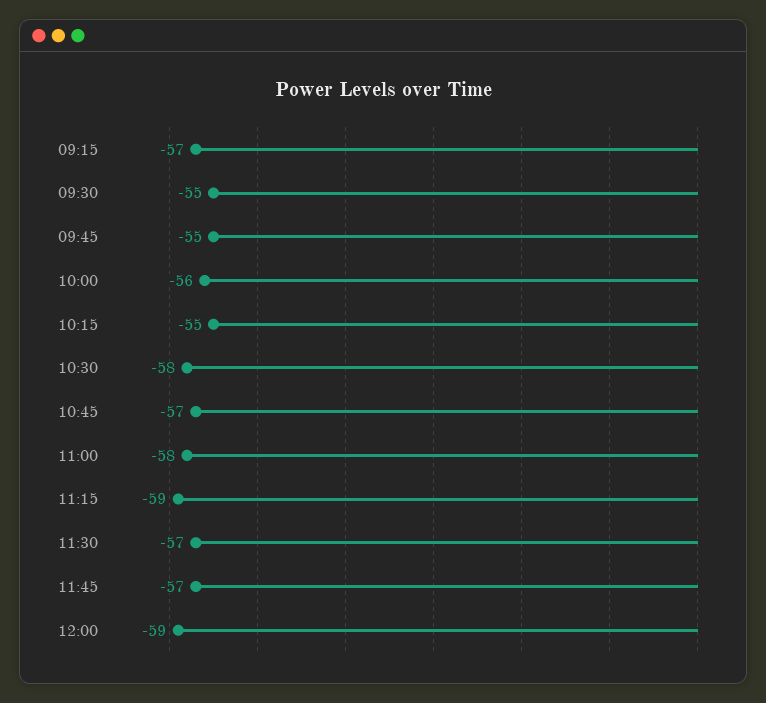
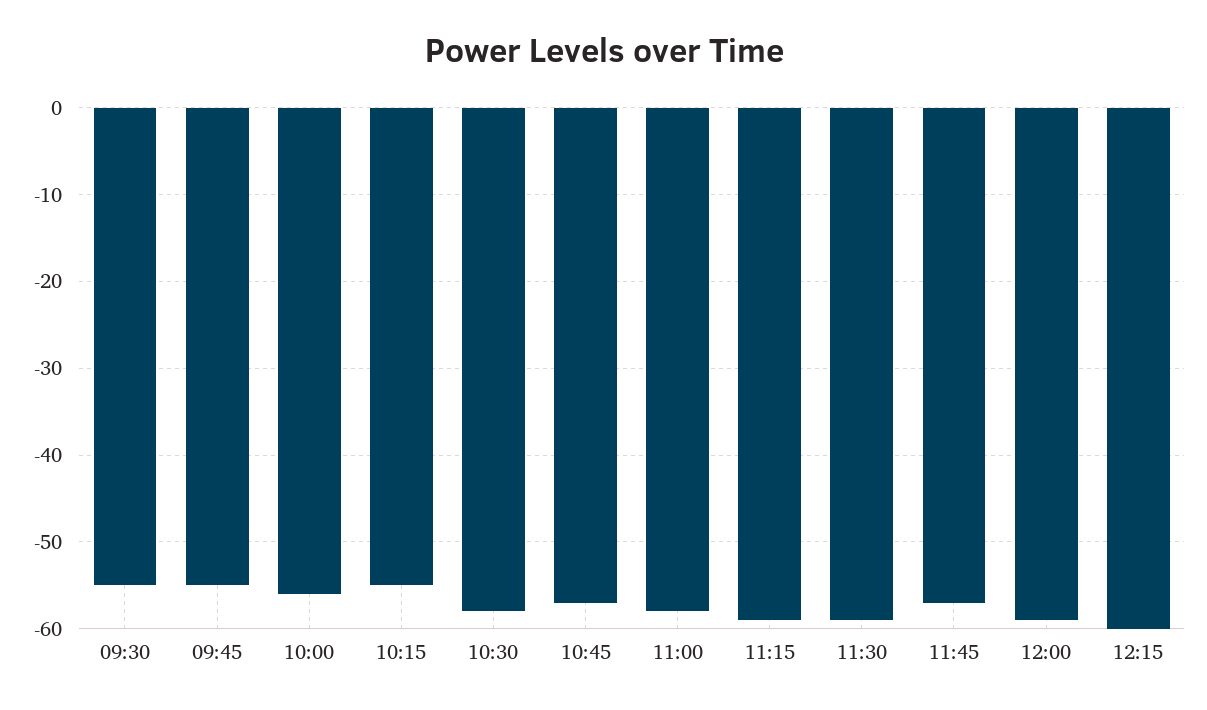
09:15: -57 -> none
11:30: -57 -> -59
12:15: none -> -60

